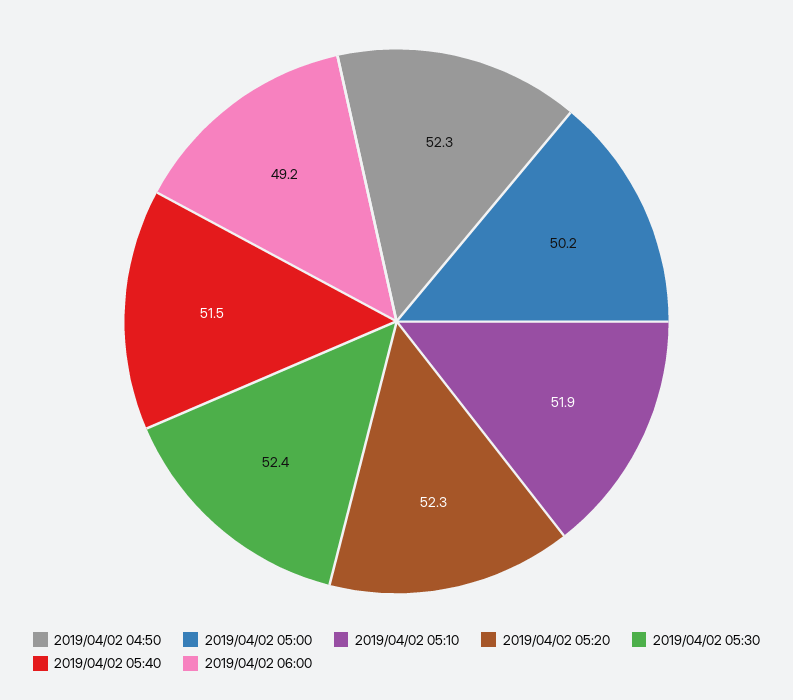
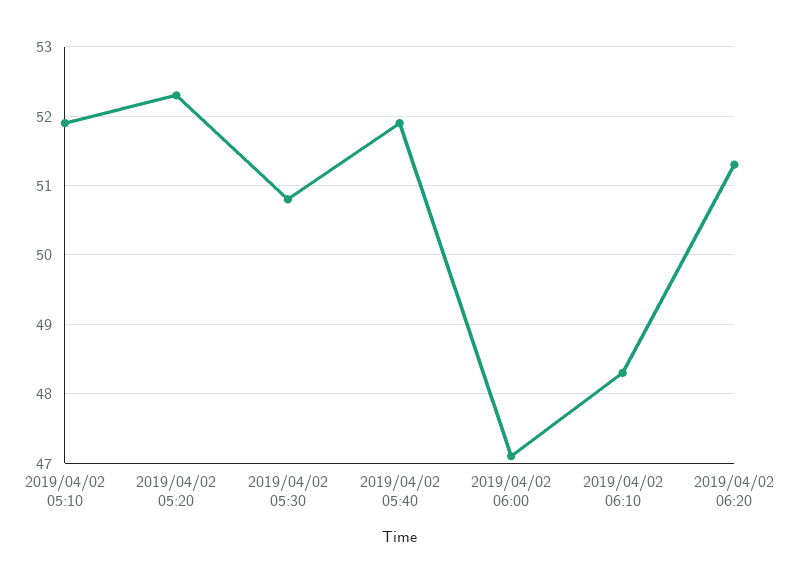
2019/04/02 04:50: 52.3 -> none
2019/04/02 05:00: 50.2 -> none
2019/04/02 05:30: 52.4 -> 50.8
2019/04/02 05:40: 51.5 -> 51.9
2019/04/02 06:00: 49.2 -> 47.1
2019/04/02 06:10: none -> 48.3
2019/04/02 06:20: none -> 51.3

